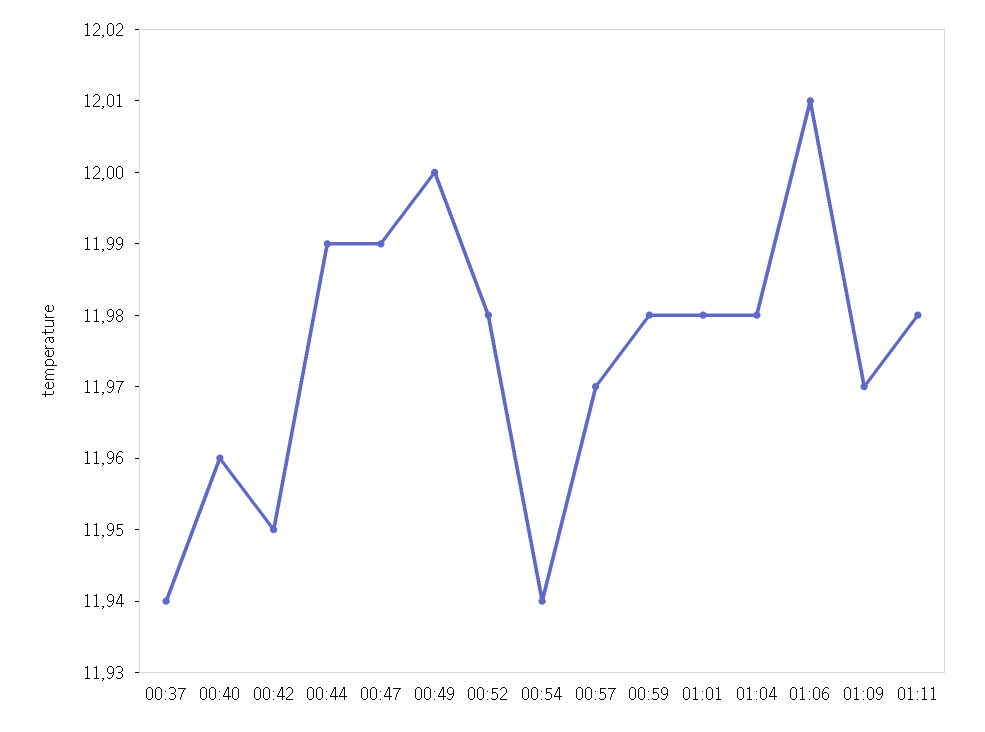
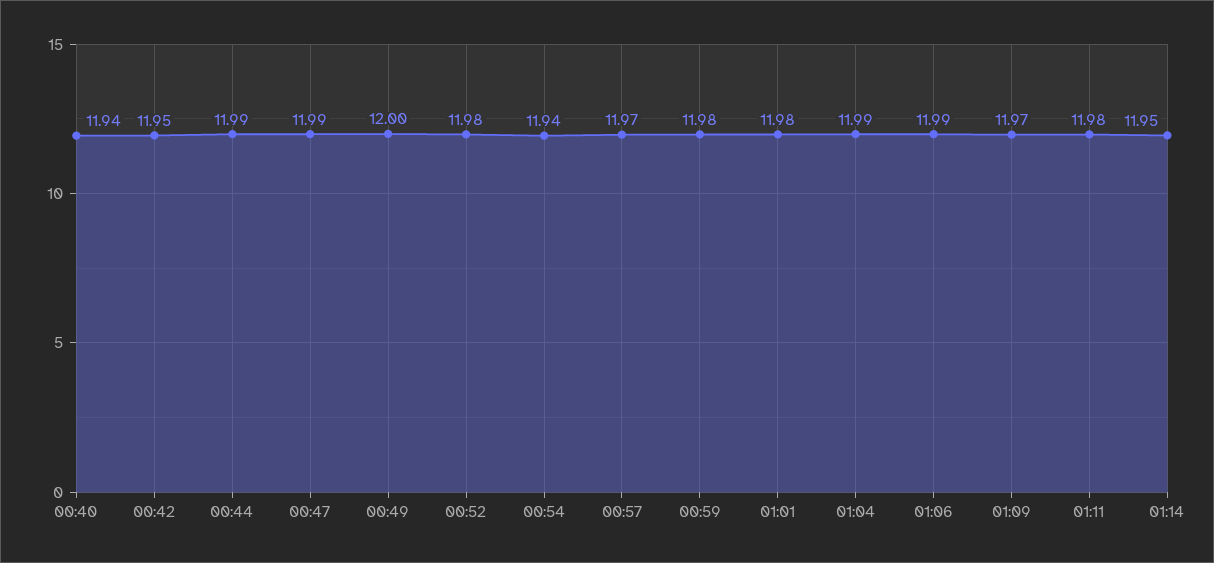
00:37: 11.94 -> none
00:40: 11.96 -> 11.94
01:04: 11.98 -> 11.99
01:06: 12.01 -> 11.99
01:14: none -> 11.95

